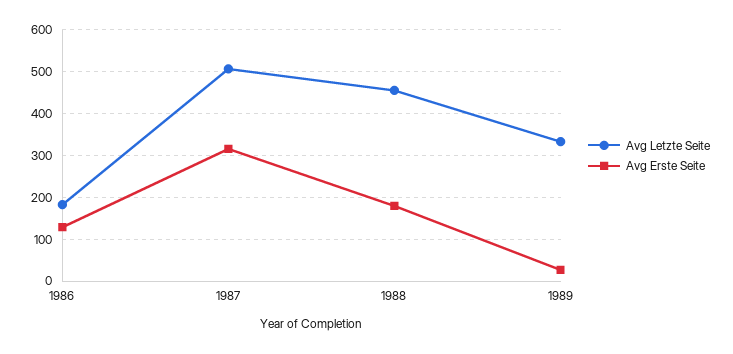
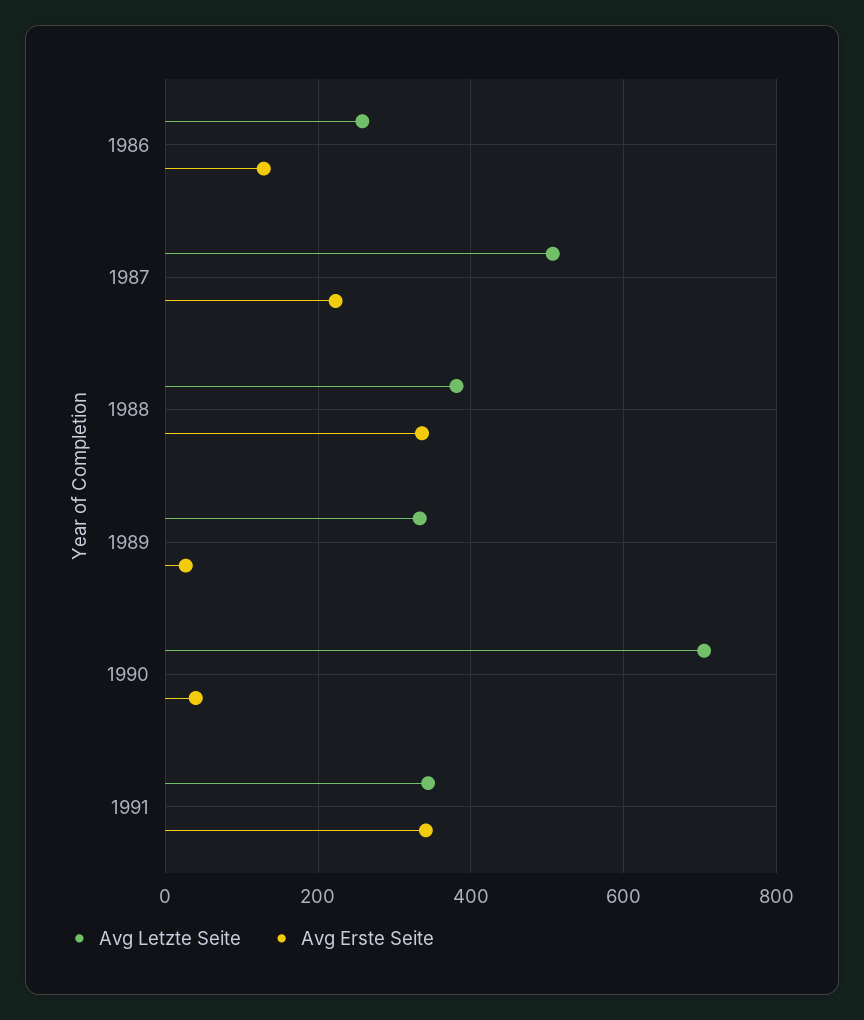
Avg Letzte Seite, 1986: 180 -> 260
Avg Erste Seite, 1987: 320 -> 220
Avg Letzte Seite, 1988: 460 -> 380
Avg Erste Seite, 1988: 180 -> 340
Avg Letzte Seite, 1990: none -> 700
Avg Erste Seite, 1990: none -> 40
Avg Letzte Seite, 1991: none -> 340
Avg Erste Seite, 1991: none -> 340

